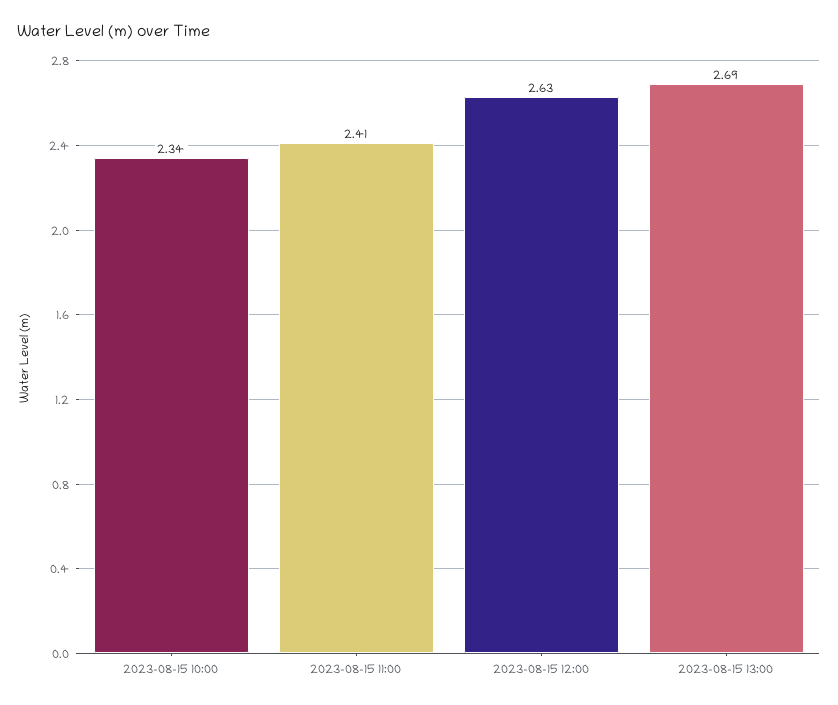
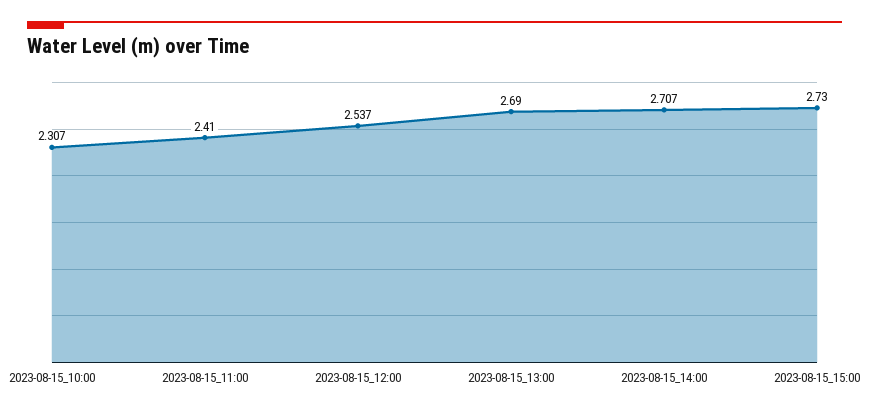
2023-08-15 10:00: 2.34 -> 2.307
2023-08-15 12:00: 2.63 -> 2.537
2023-08-15_14:00: none -> 2.707
2023-08-15_15:00: none -> 2.73

